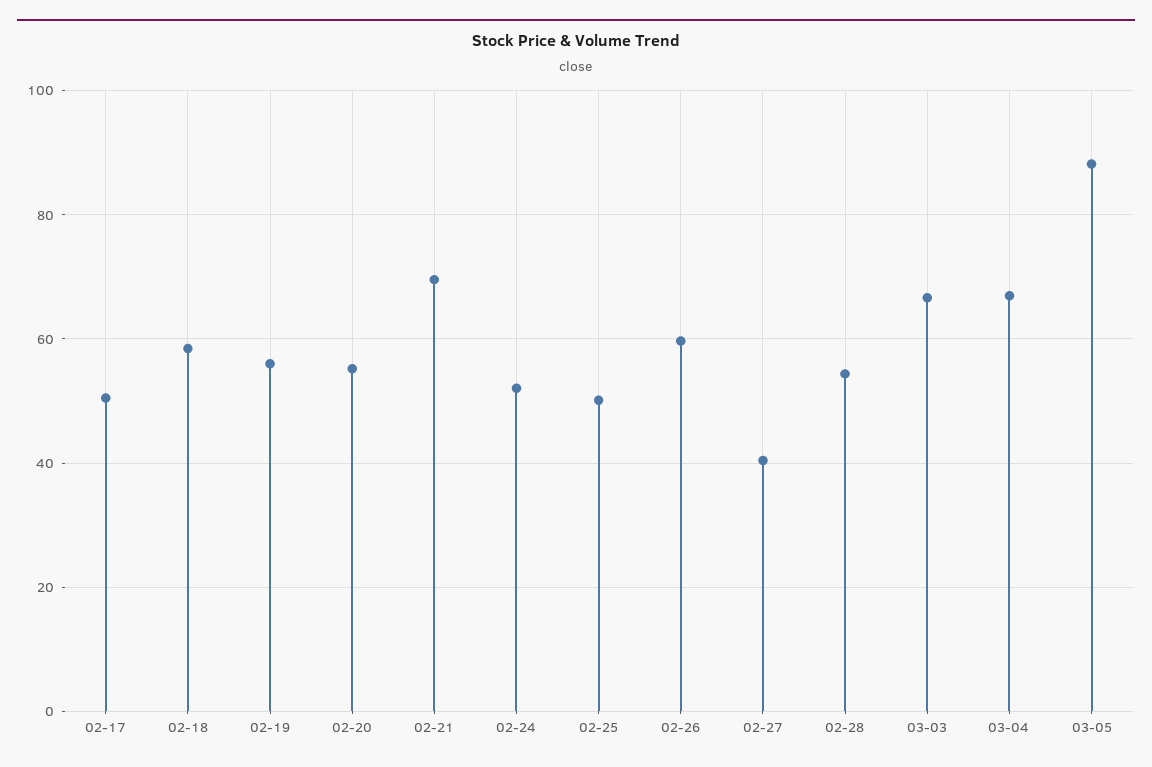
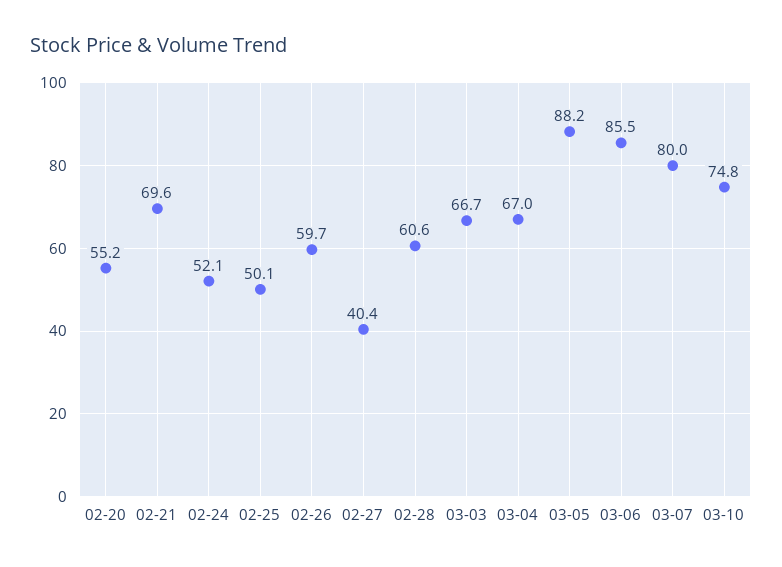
02-17: 50 -> none
02-18: 58 -> none
02-19: 56 -> none
02-28: 54 -> 60.6
03-06: none -> 85.5
03-07: none -> 80
03-10: none -> 74.8

